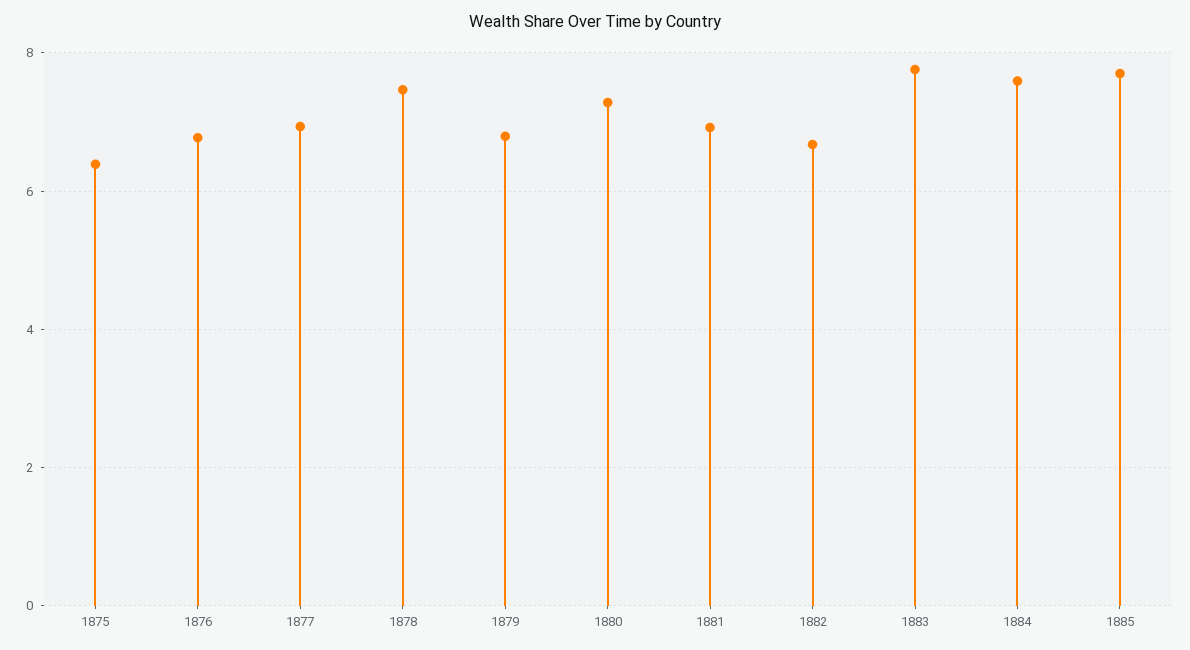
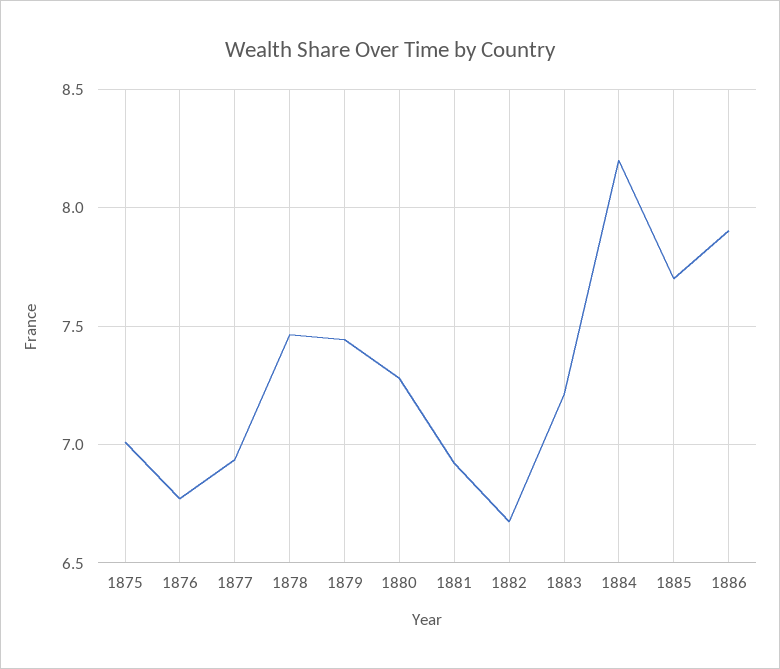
1875: 6.4 -> 7
1879: 6.8 -> 7.45
1883: 7.8 -> 7.2
1884: 7.6 -> 8.2
1886: none -> 7.9

